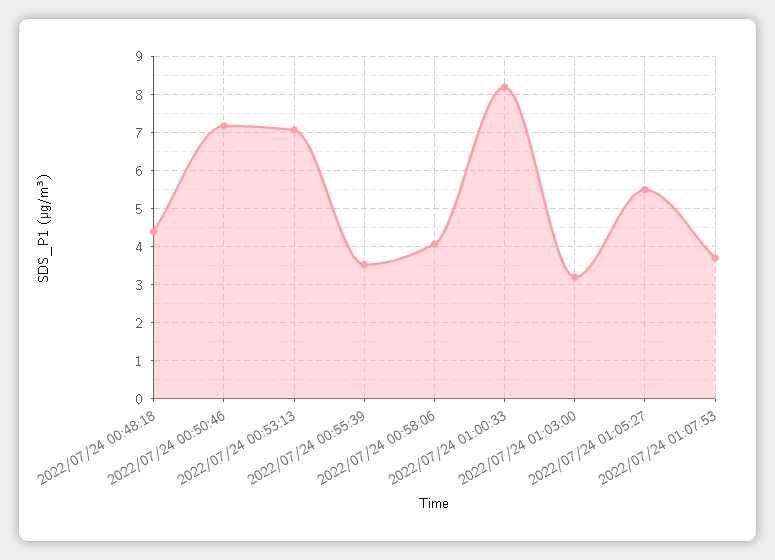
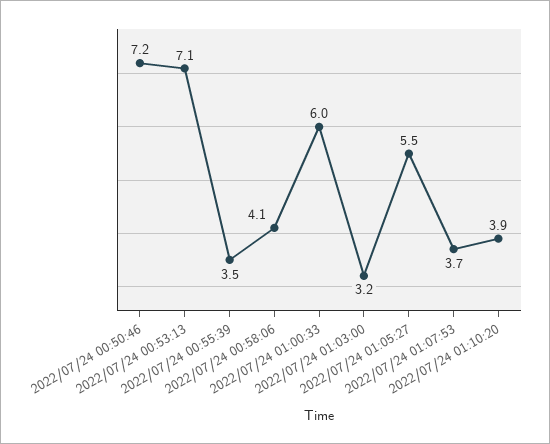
2022/07/24 00:48:18: 4.4 -> none
2022/07/24 01:00:33: 8.2 -> 6
2022/07/24 01:10:20: none -> 3.9

